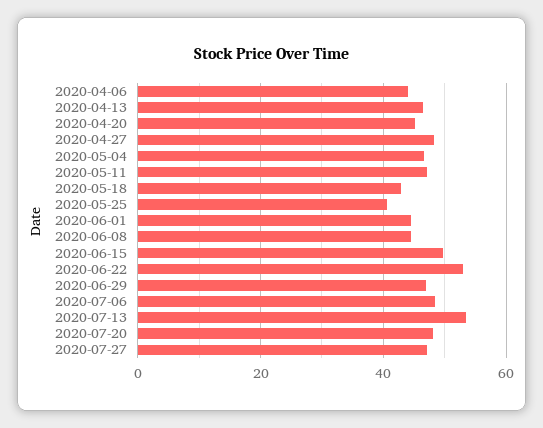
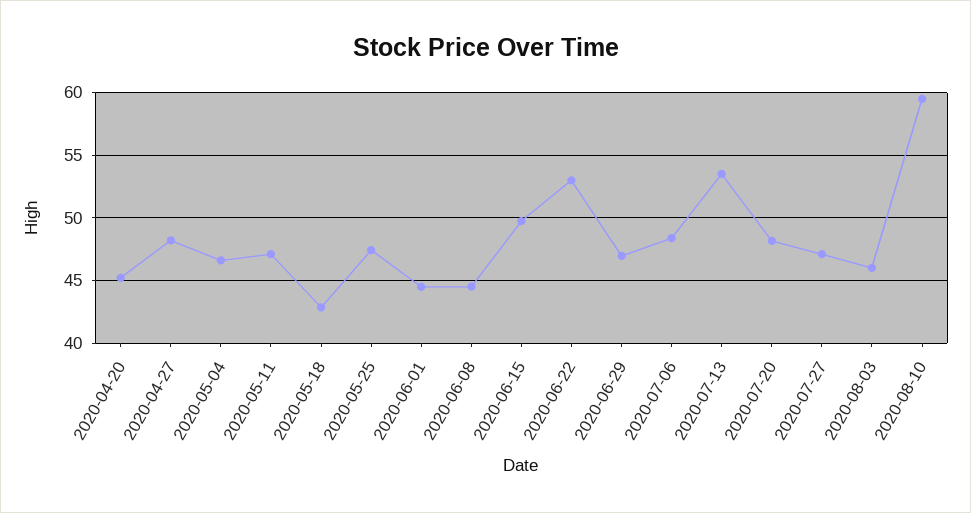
2020-04-06: 44 -> none
2020-04-13: 46 -> none
2020-05-25: 40 -> 47.5
2020-08-03: none -> 46
2020-08-10: none -> 59.5

